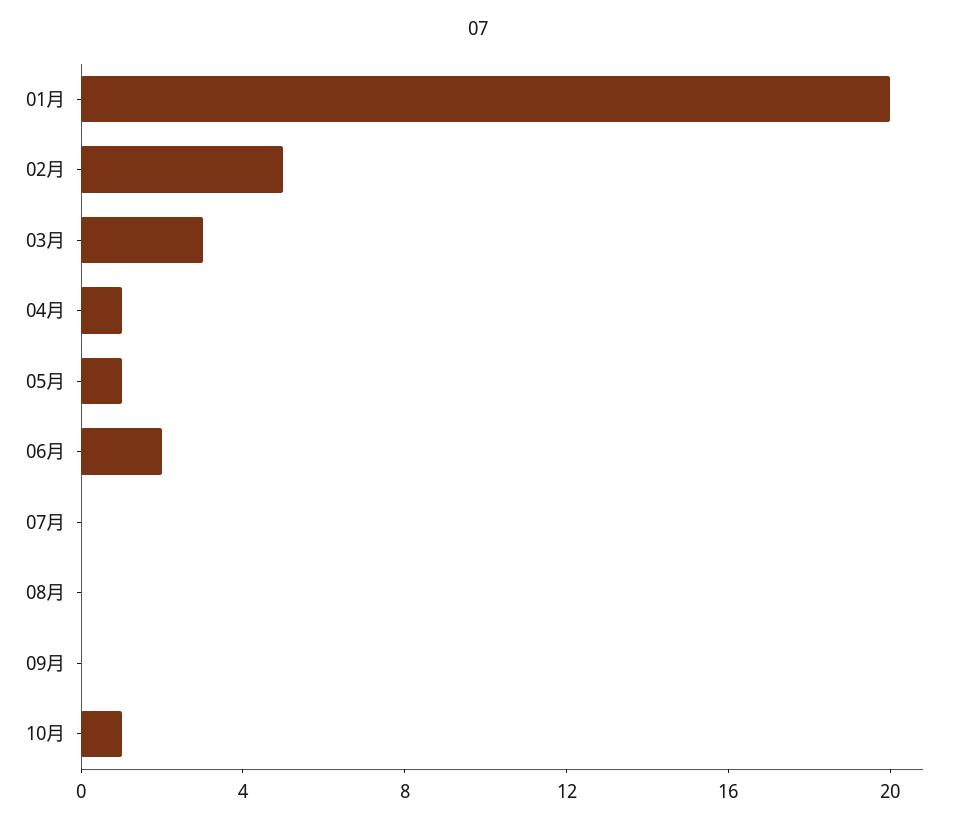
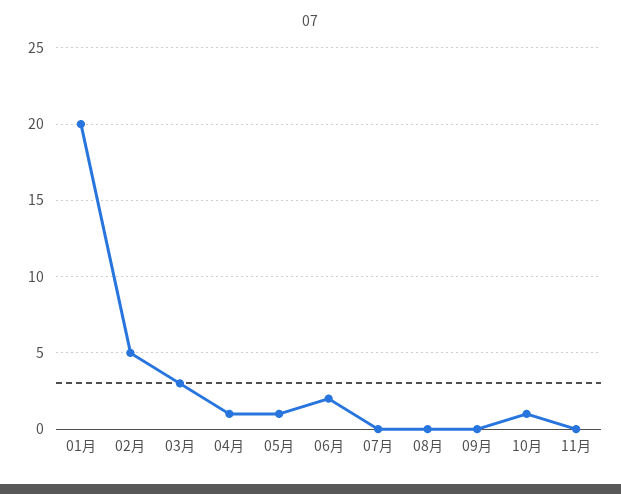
11月: none -> 0

